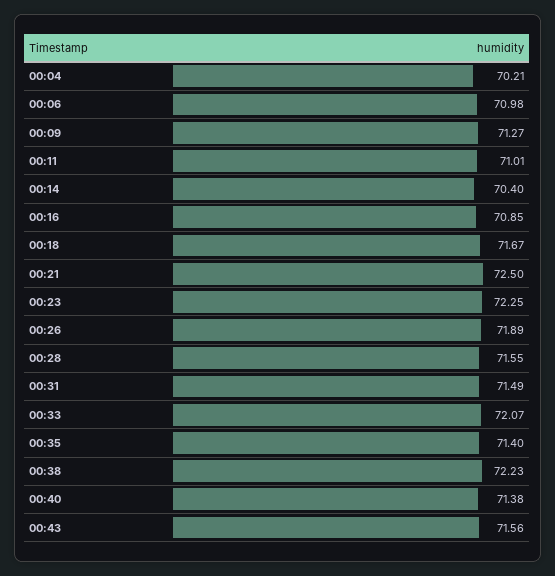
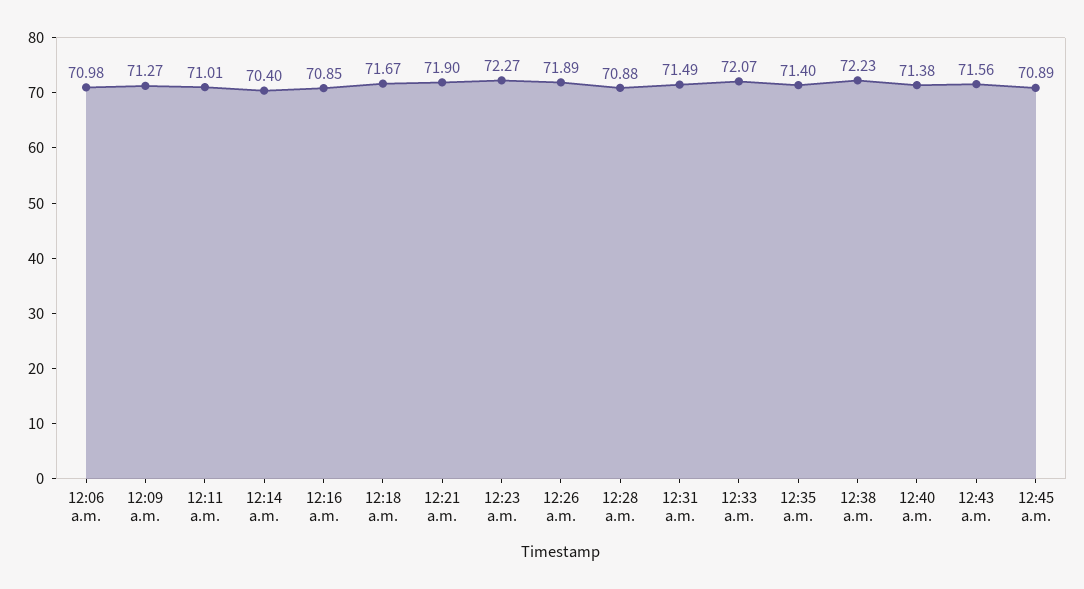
00:04: 70.21 -> none
00:21: 72.5 -> 71.9
00:23: 72.25 -> 72.27
00:28: 71.55 -> 70.88
12:45 a.m.: none -> 70.89

